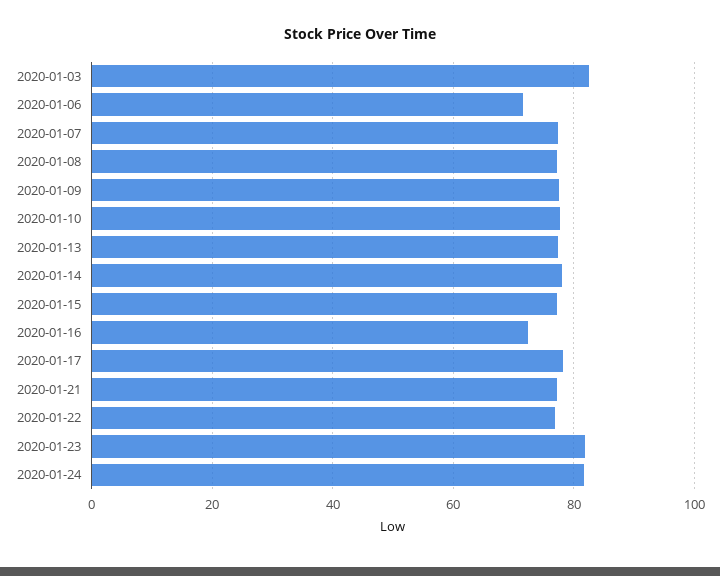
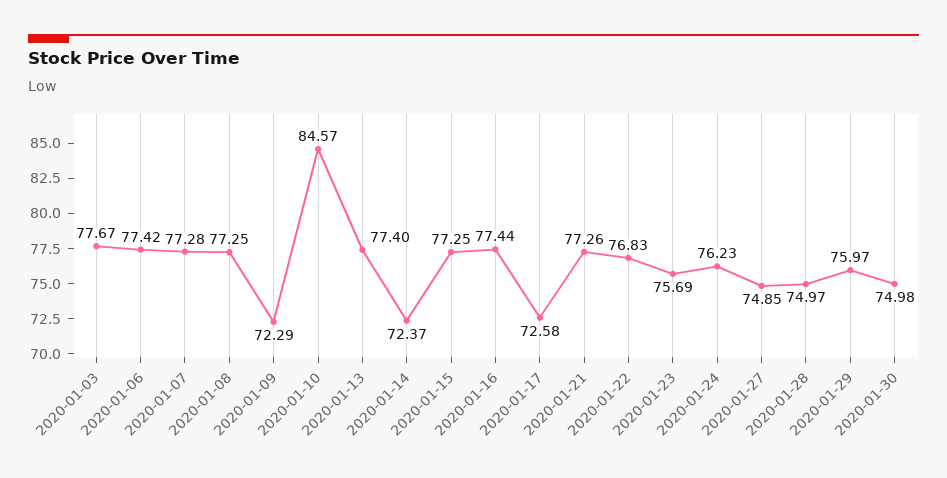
2020-01-03: 82 -> 77.67
2020-01-06: 72 -> 77.42
2020-01-09: 78 -> 72.29
2020-01-10: 78 -> 84.57
2020-01-14: 78 -> 72.37
2020-01-16: 72 -> 77.44
2020-01-17: 78 -> 72.58
2020-01-23: 82 -> 75.69
2020-01-24: 82 -> 76.23
2020-01-27: none -> 74.85
2020-01-28: none -> 74.97
2020-01-29: none -> 75.97
2020-01-30: none -> 74.98

